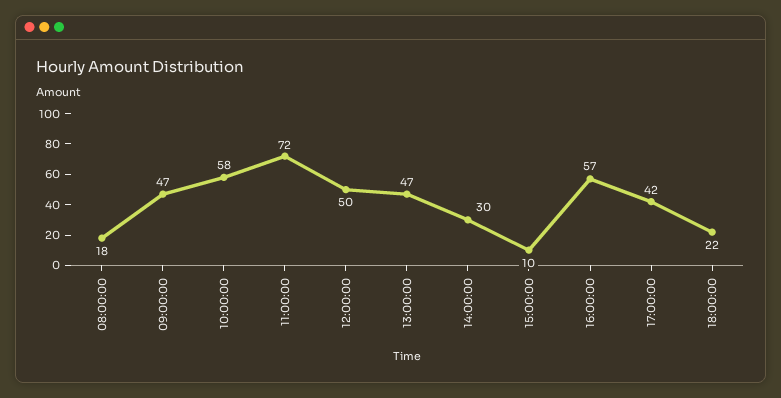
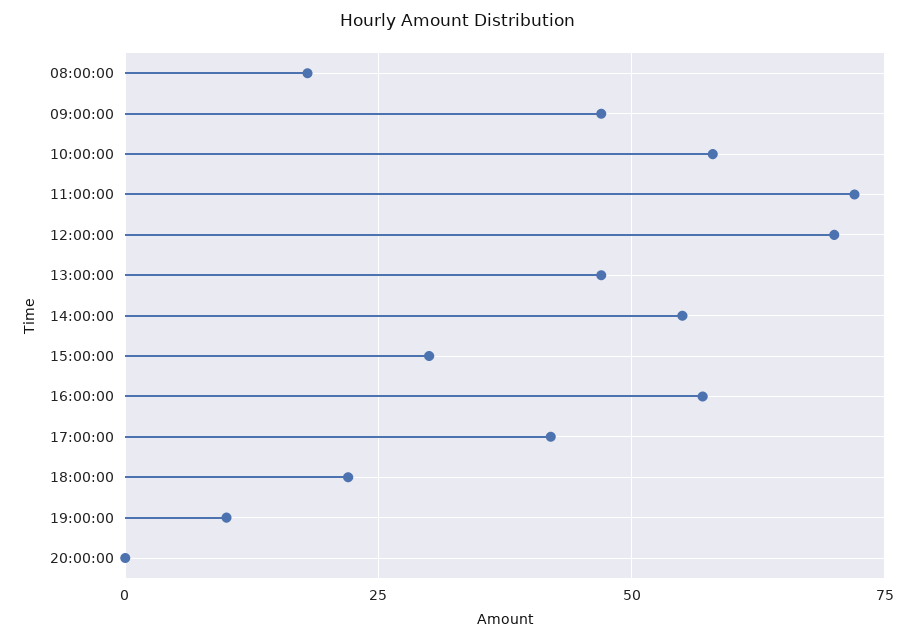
12:00:00: 50 -> 70
14:00:00: 30 -> 55
15:00:00: 10 -> 30
19:00:00: none -> 10
20:00:00: none -> 0

